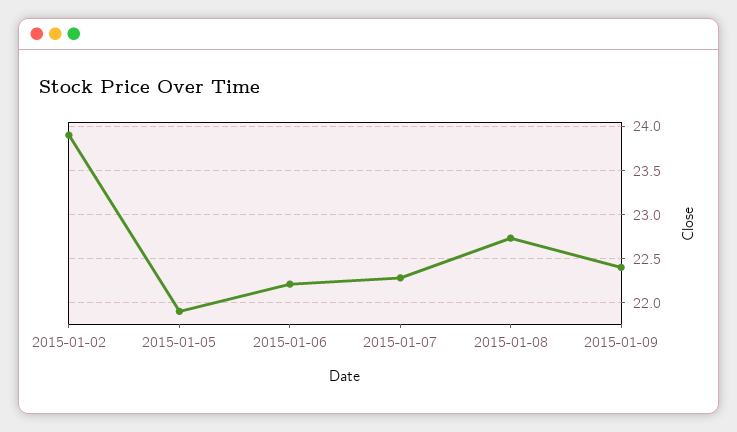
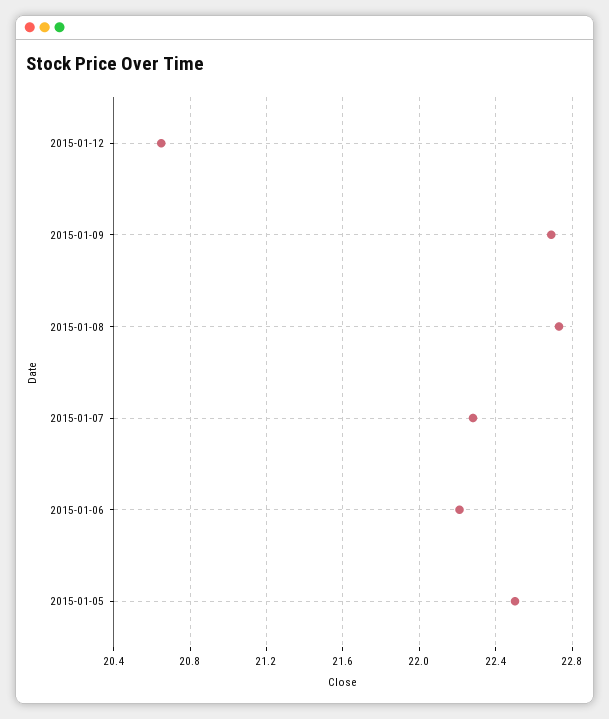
2015-01-02: 23.9 -> none
2015-01-05: 21.9 -> 22.5
2015-01-09: 22.4 -> 22.7
2015-01-12: none -> 20.65

